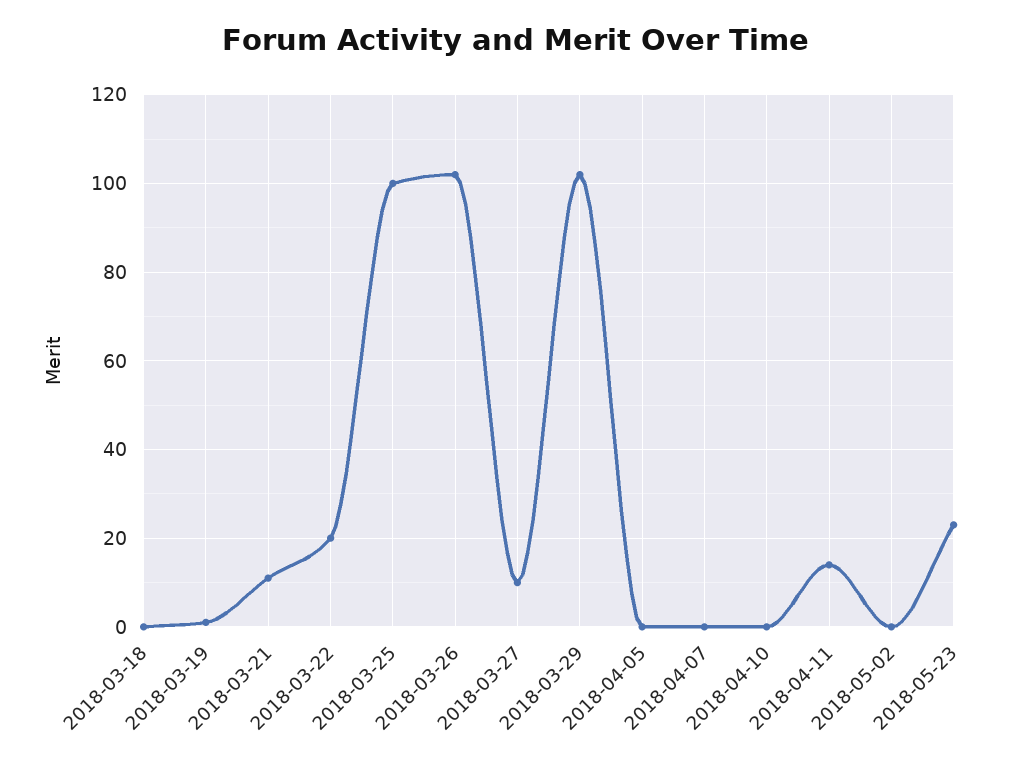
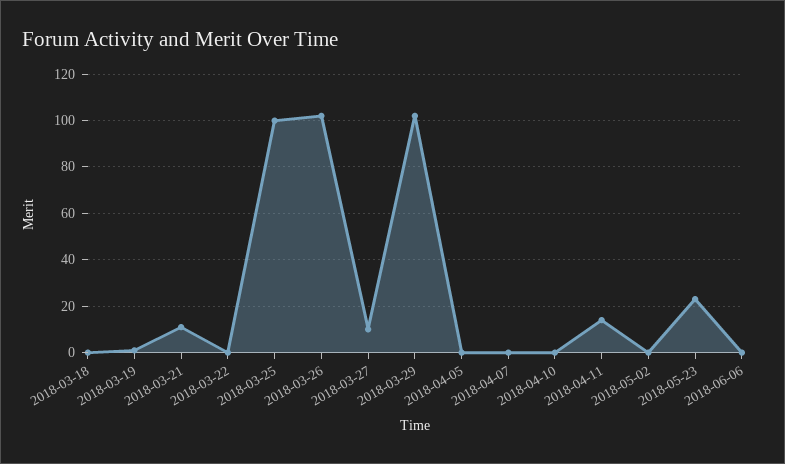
2018-03-22: 20 -> 0
2018-06-06: none -> 0

